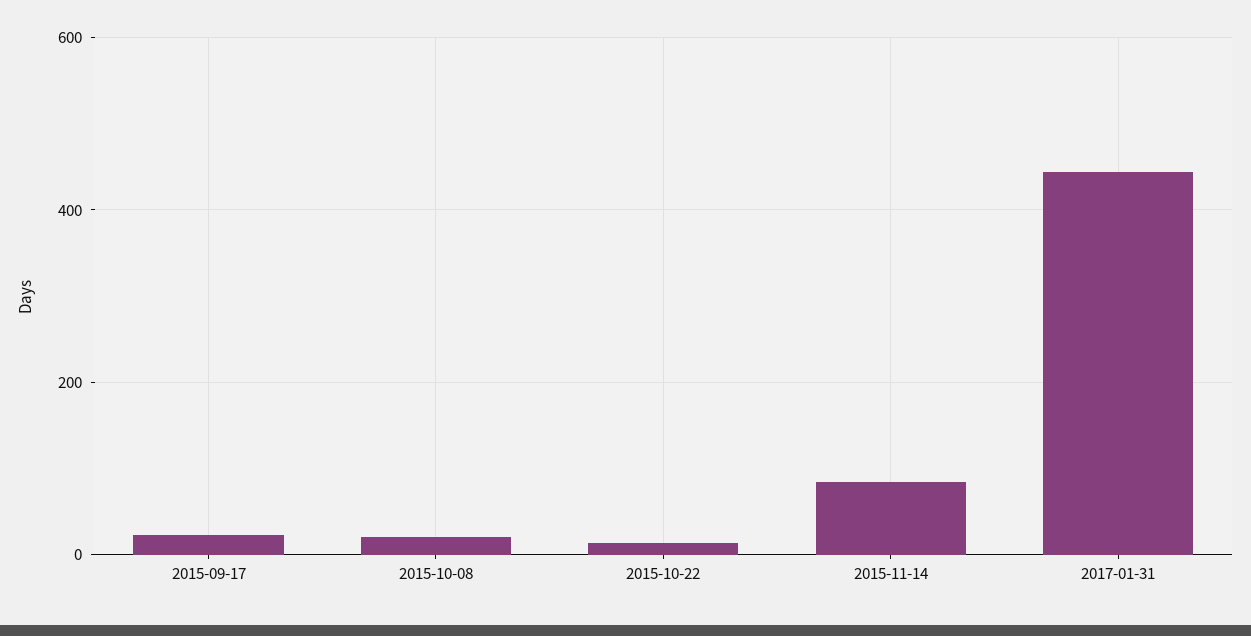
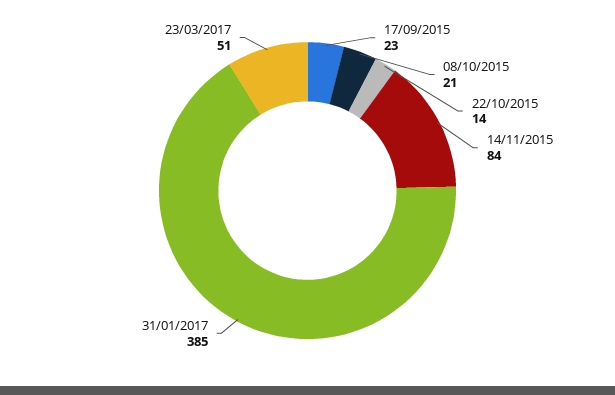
2017-01-31: 440 -> 385
23/03/2017: none -> 51

